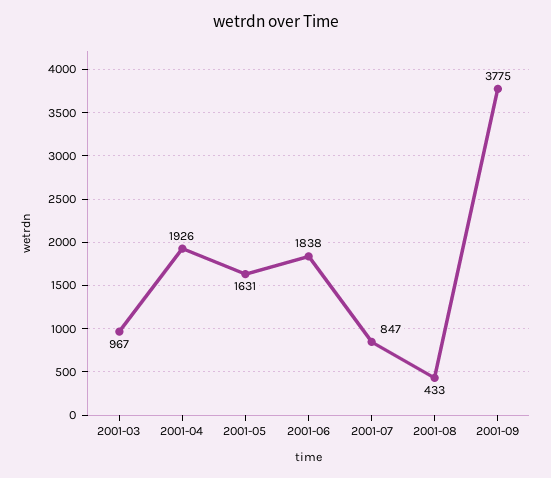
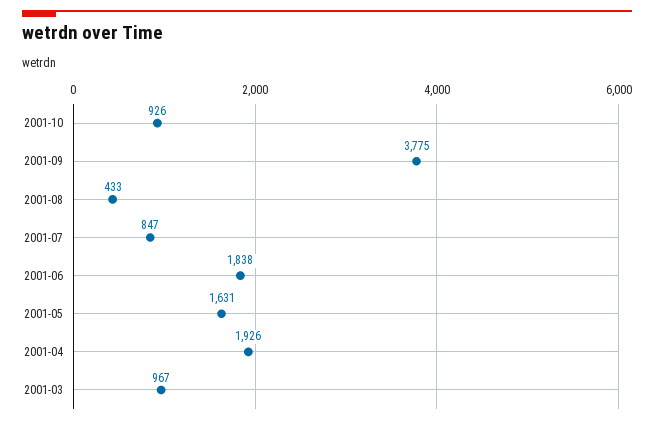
2001-10: none -> 926

